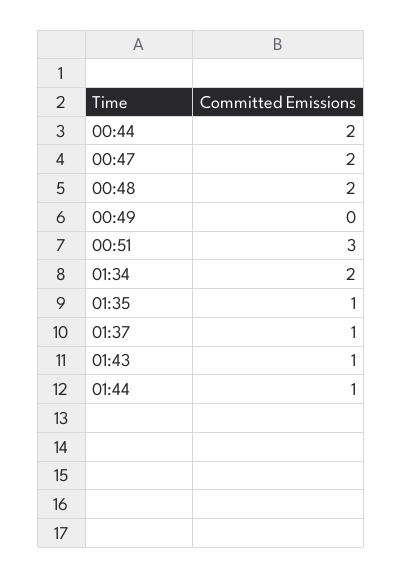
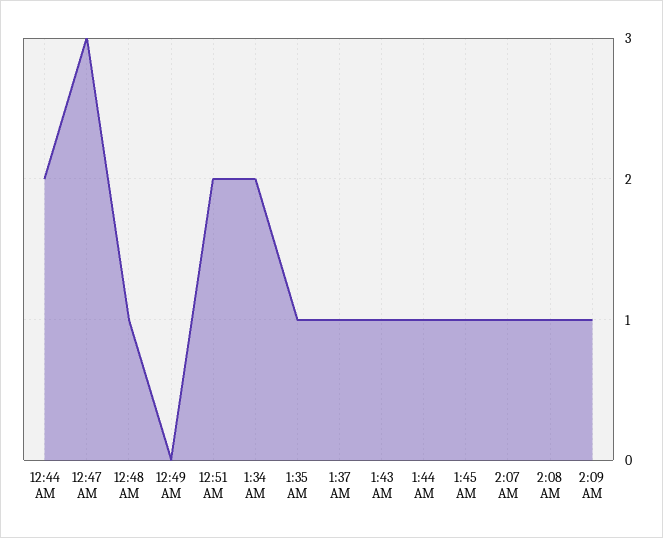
00:47: 2 -> 3
00:48: 2 -> 1
00:51: 3 -> 2
1:45 AM: none -> 1
2:07 AM: none -> 1
2:08 AM: none -> 1
2:09 AM: none -> 1

